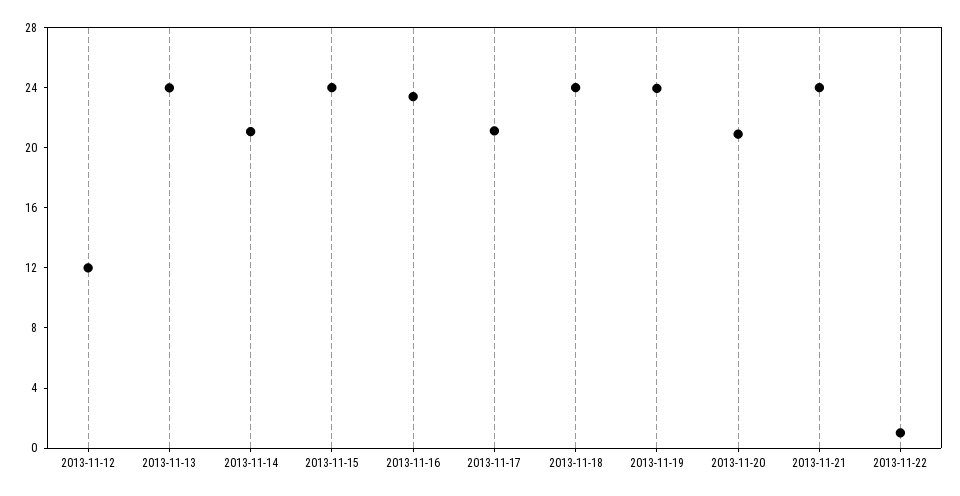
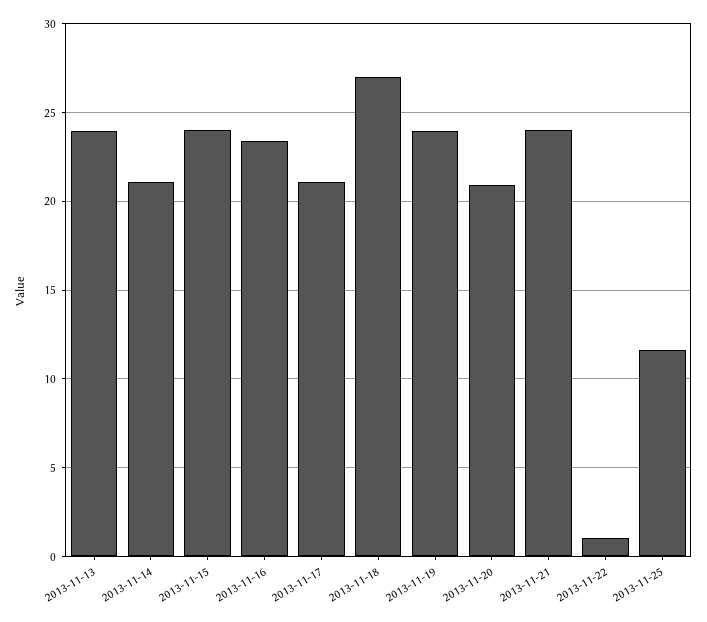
2013-11-12: 12 -> none
2013-11-18: 24 -> 27
2013-11-25: none -> 11.5

